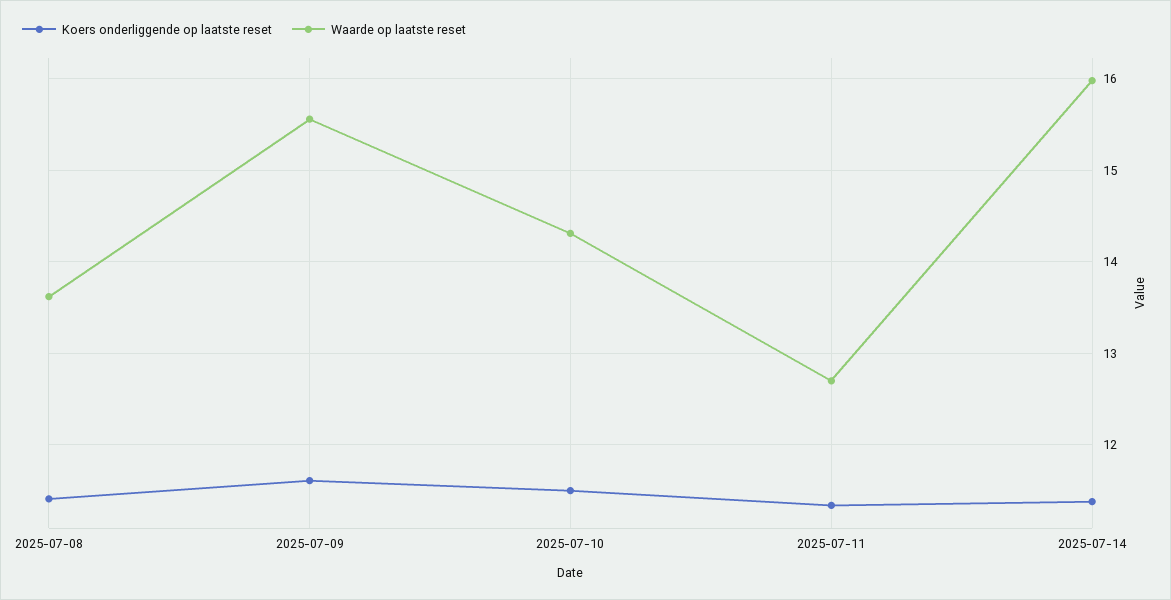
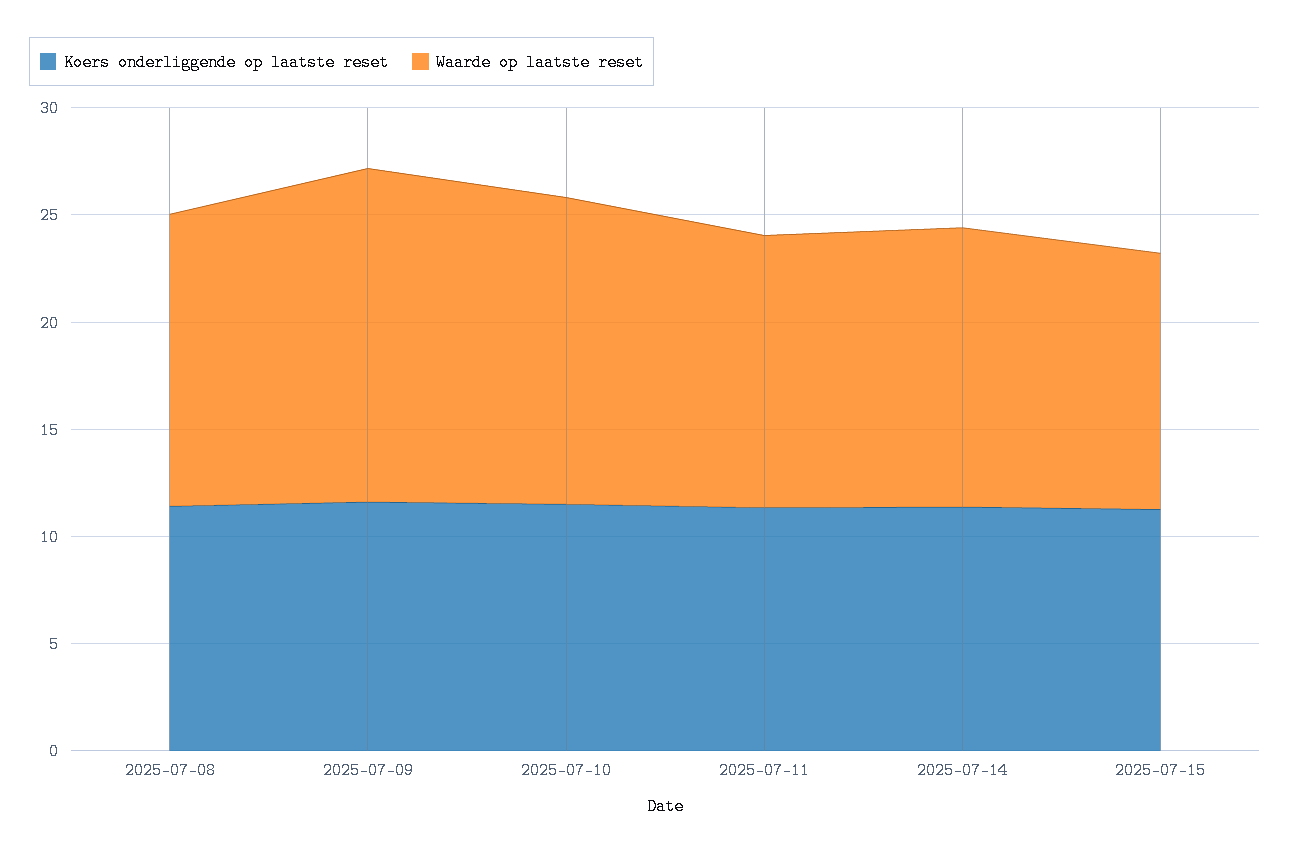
Waarde op laatste reset, 2025-07-14: 16 -> 13
Koers onderliggende op laatste reset, 2025-07-15: none -> 11
Waarde op laatste reset, 2025-07-15: none -> 12

